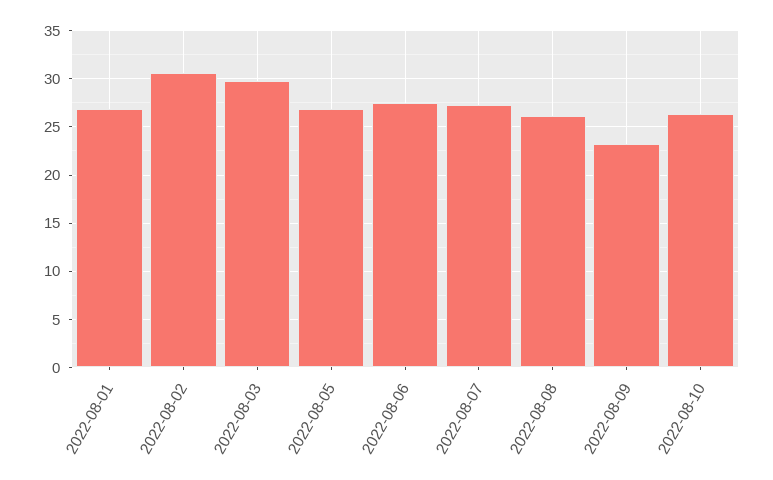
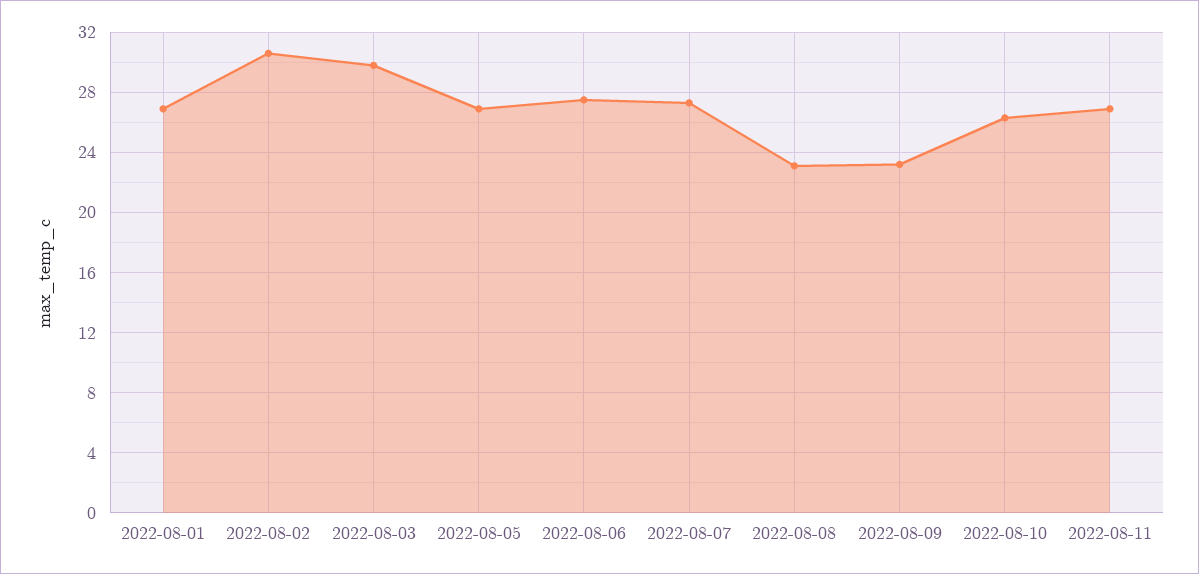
2022-08-08: 26 -> 23
2022-08-11: none -> 27

